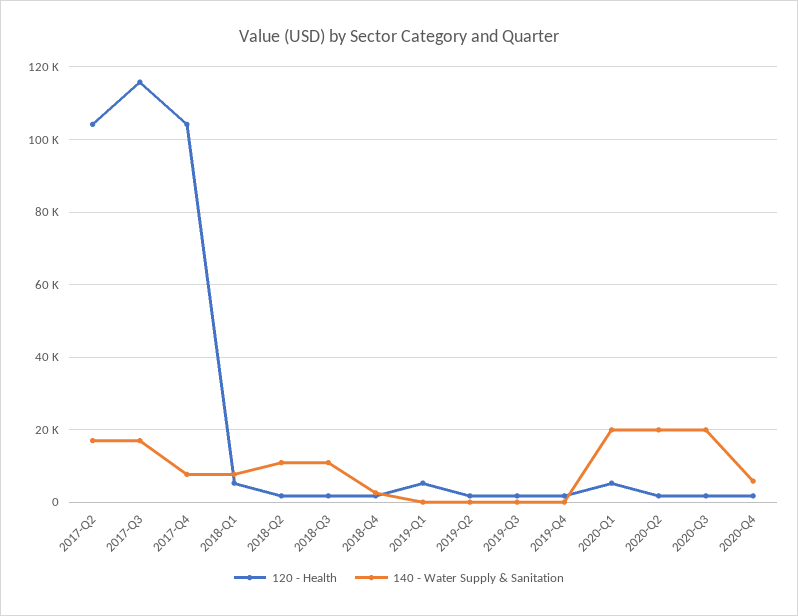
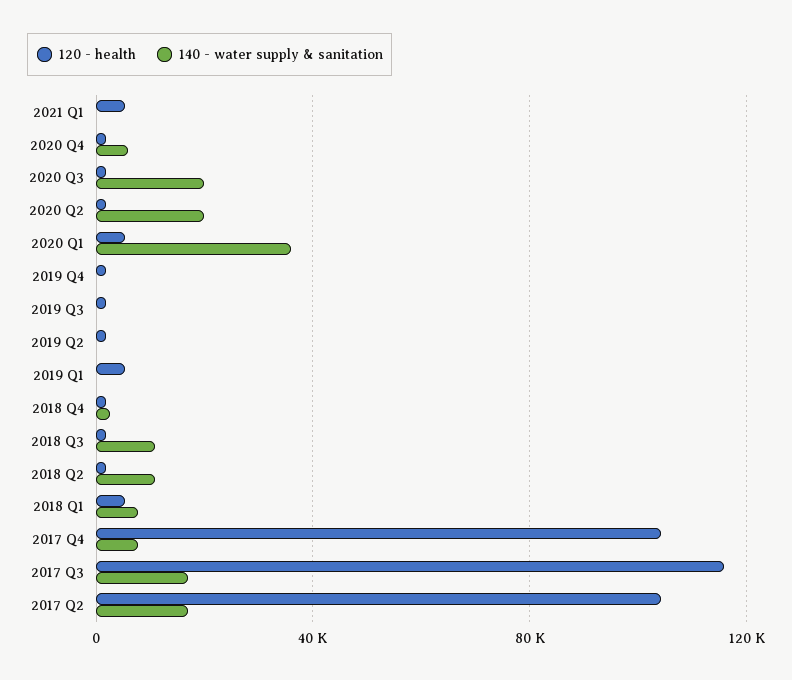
140 - Water Supply & Sanitation, 2020-Q1: 20000 -> 35000
120 - Health, 2021 Q1: none -> 5000
140 - Water Supply & Sanitation, 2021 Q1: none -> 0

